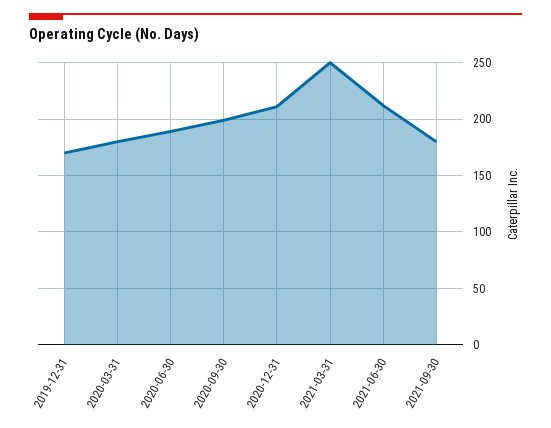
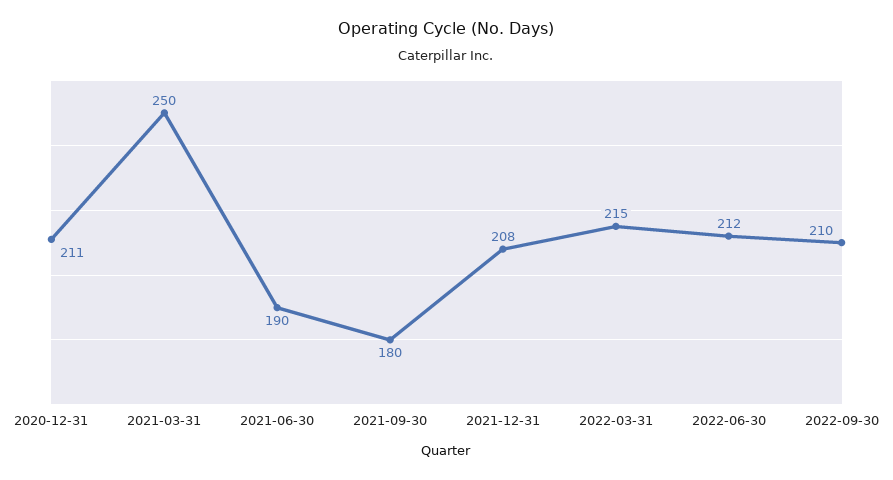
2019-12-31: 170 -> none
2020-03-31: 180 -> none
2020-06-30: 190 -> none
2020-09-30: 200 -> none
2021-06-30: 210 -> 190
2021-12-31: none -> 208
2022-03-31: none -> 215
2022-06-30: none -> 212
2022-09-30: none -> 210

